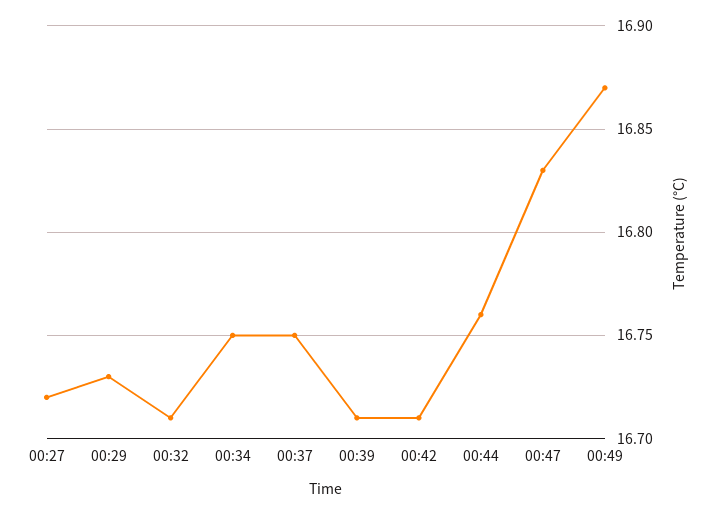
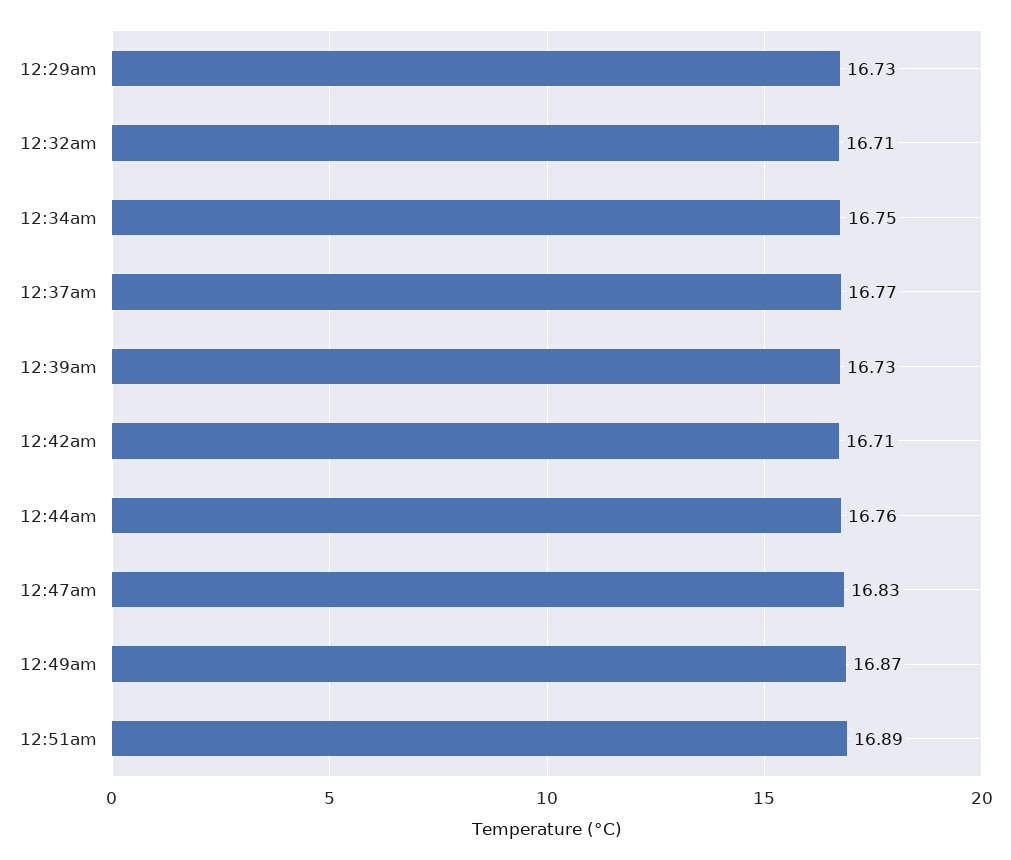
00:27: 16.72 -> none
00:37: 16.75 -> 16.77
00:39: 16.71 -> 16.73
12:51am: none -> 16.89

